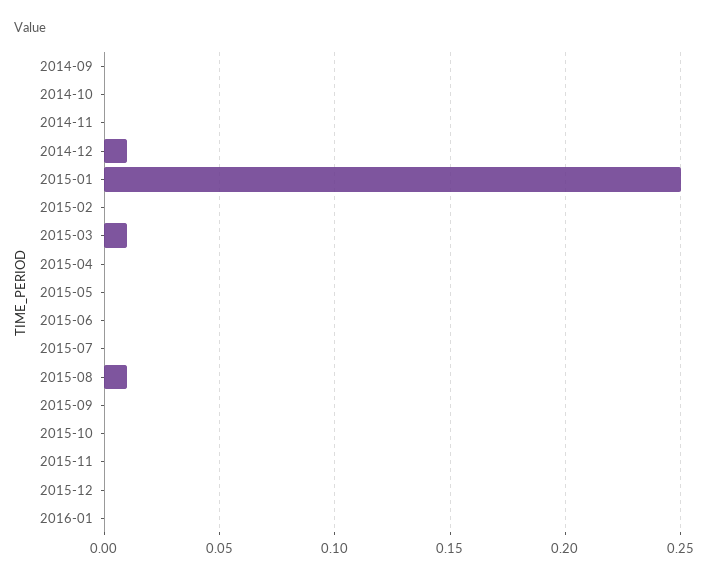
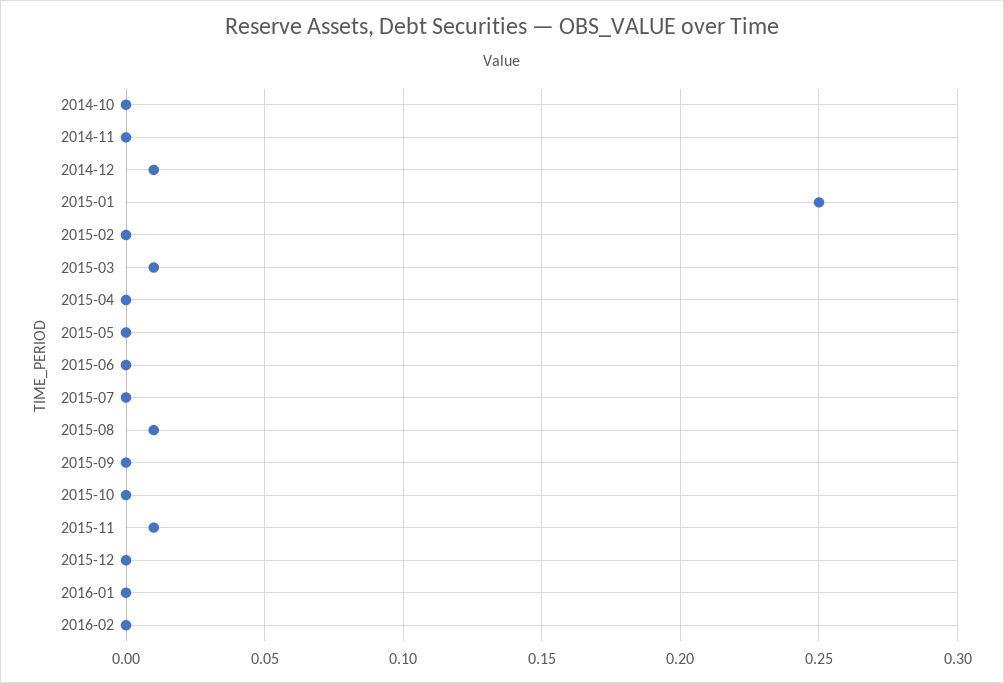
2014-09: 0 -> none
2015-11: 0 -> 0.01
2016-02: none -> 0

